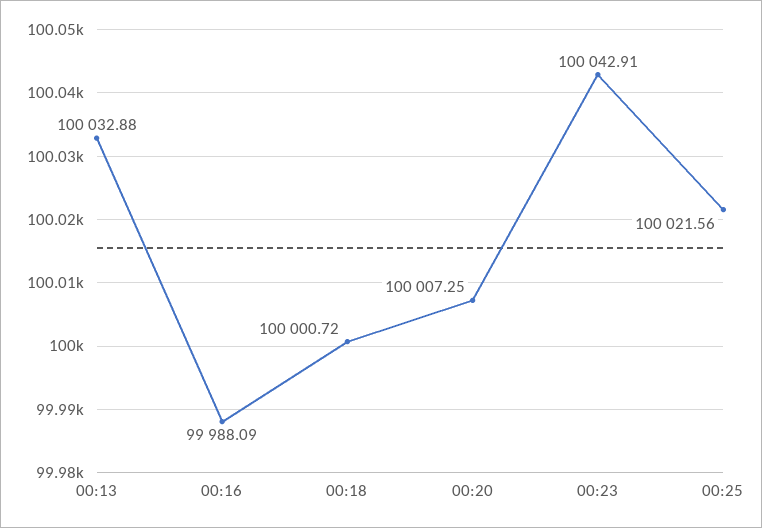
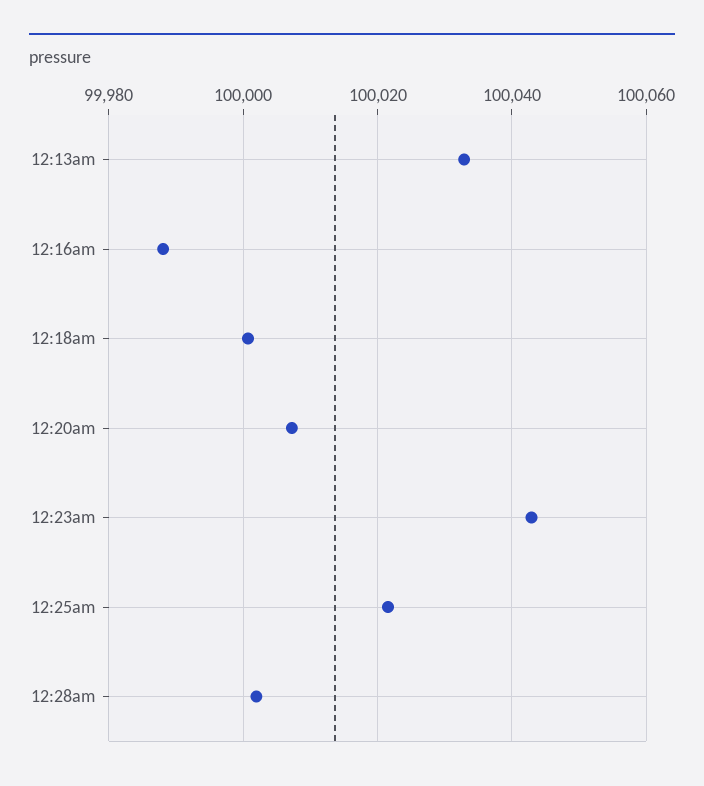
12:28am: none -> 100002

